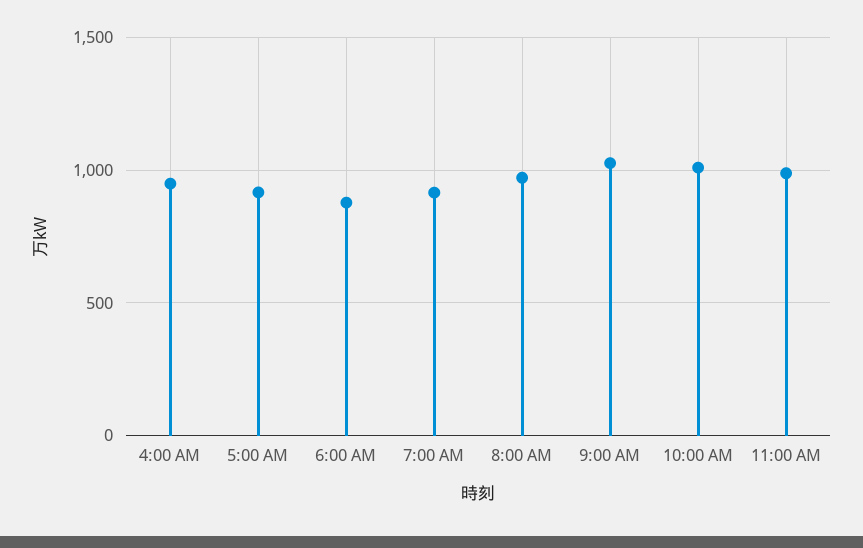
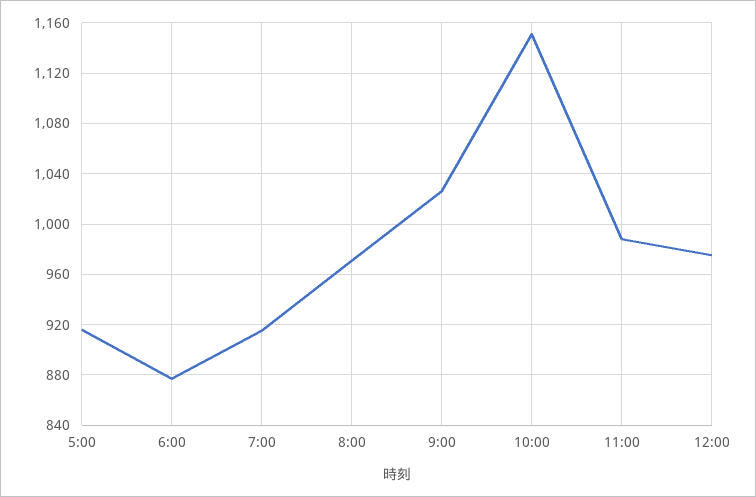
4:00 AM: 950 -> none
10:00 AM: 1000 -> 1150
12:00: none -> 975

